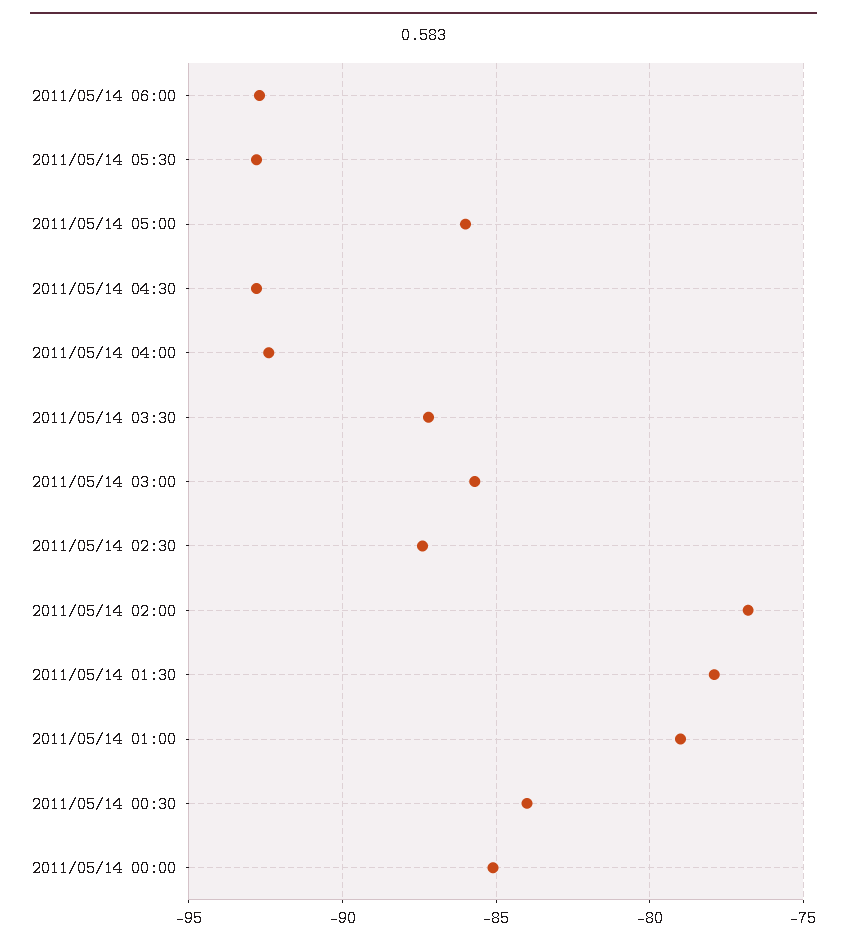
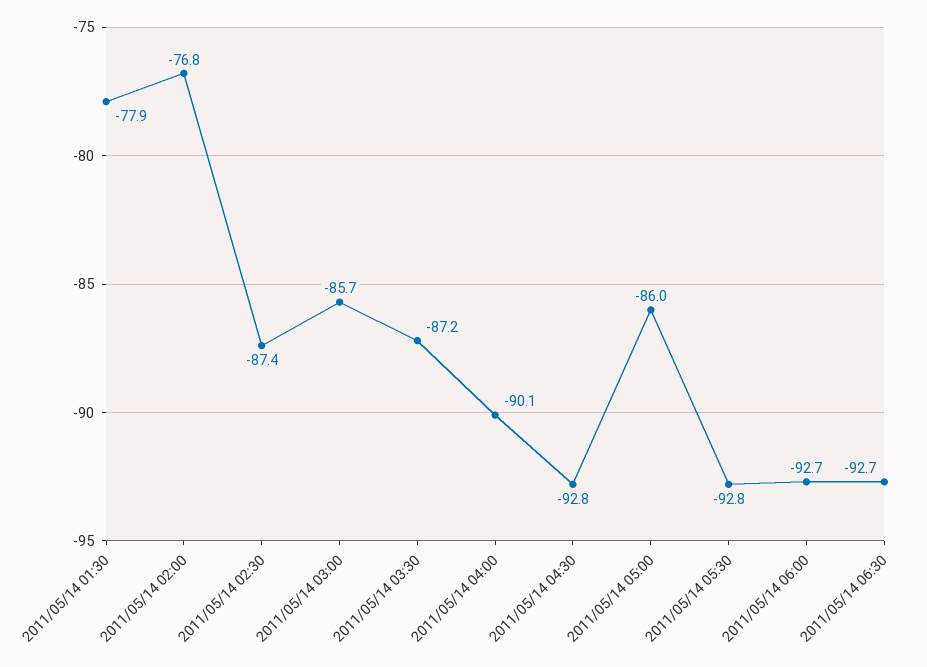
2011/05/14 04:00: -92.5 -> -90.1
2011/05/14 01:00: -79 -> none
2011/05/14 00:30: -84 -> none
2011/05/14 00:00: -85 -> none
2011/05/14 06:30: none -> -92.7

